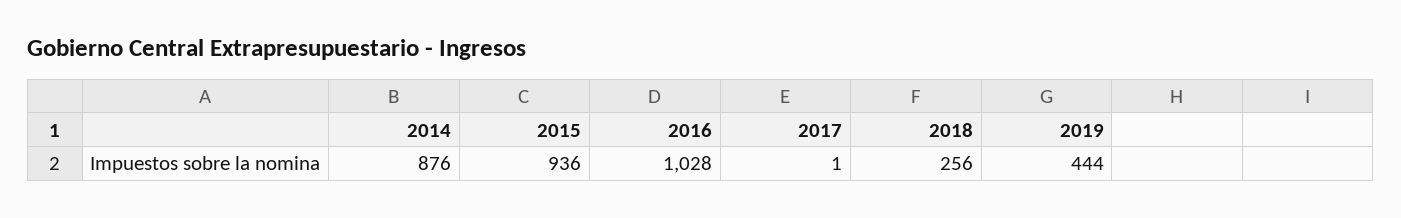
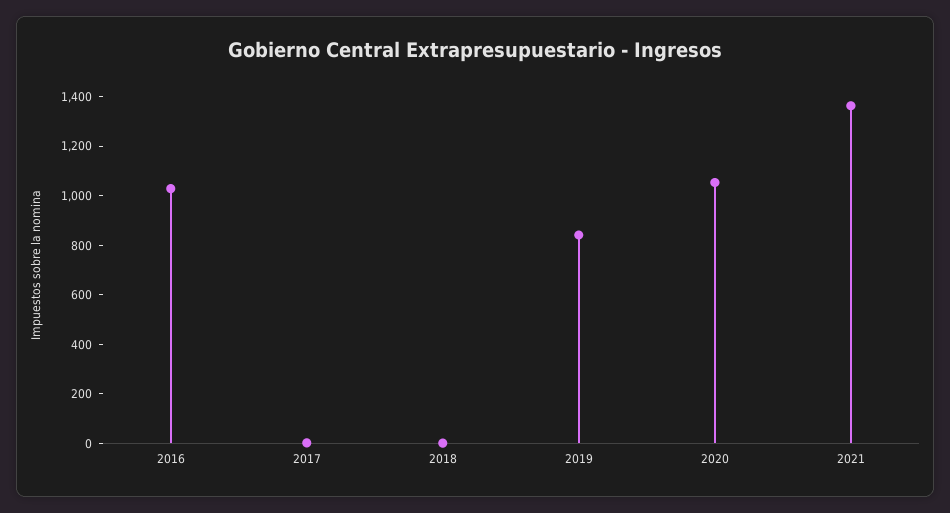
2014: 876 -> none
2015: 936 -> none
2018: 256 -> 0
2019: 444 -> 850
2020: none -> 1050
2021: none -> 1350

